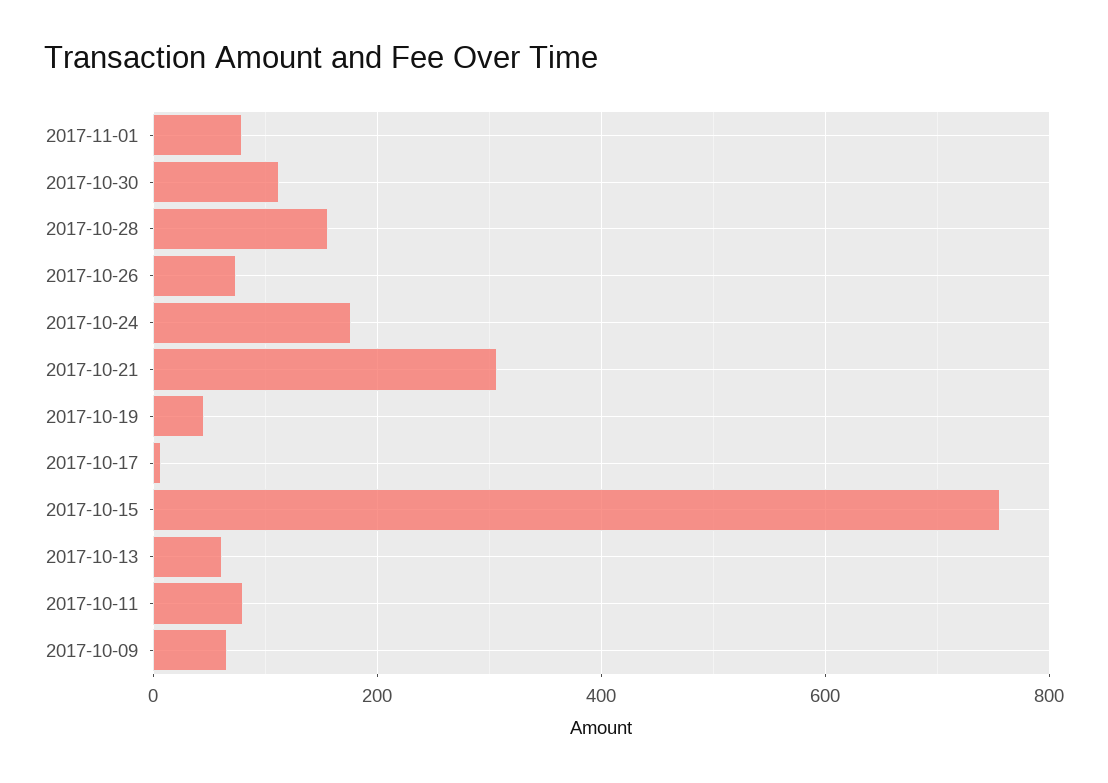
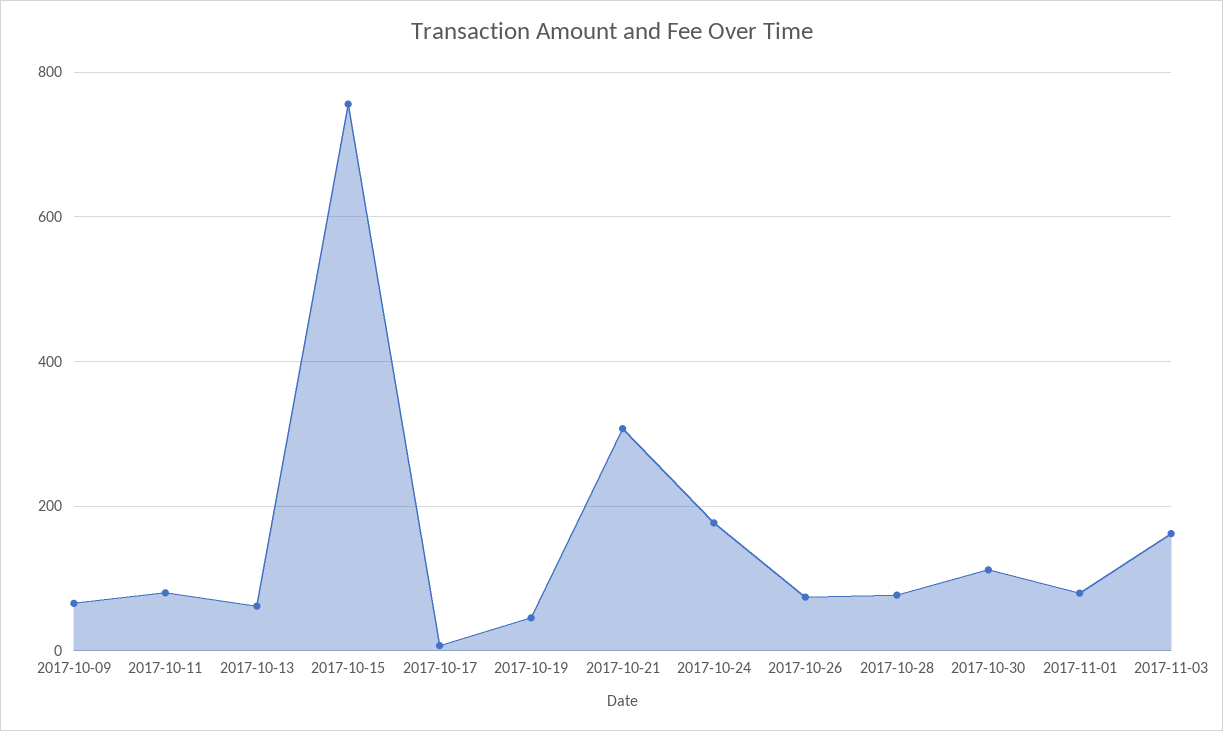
2017-10-28: 160 -> 80
2017-11-03: none -> 160

